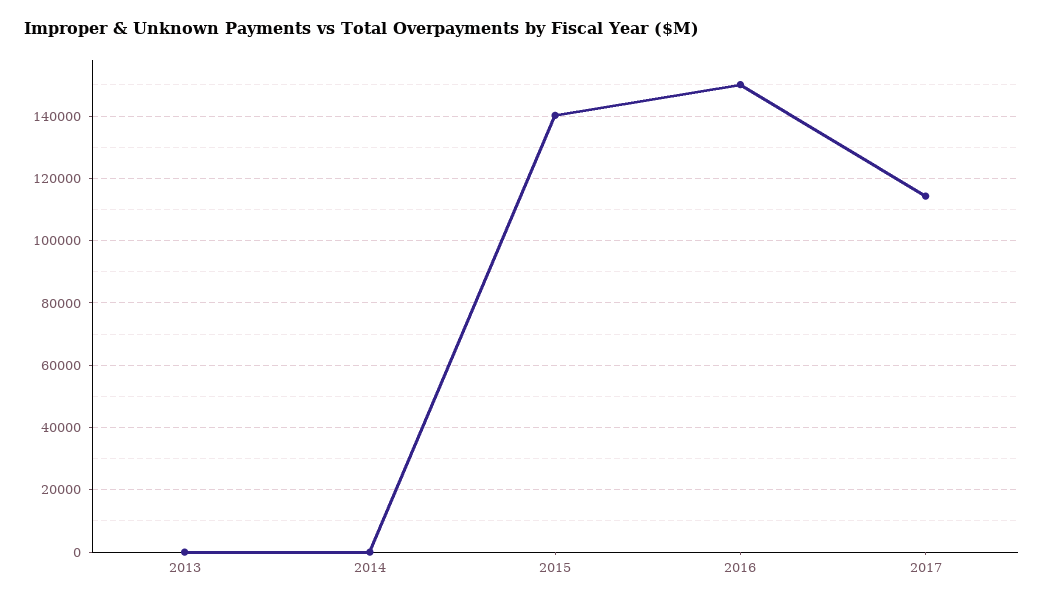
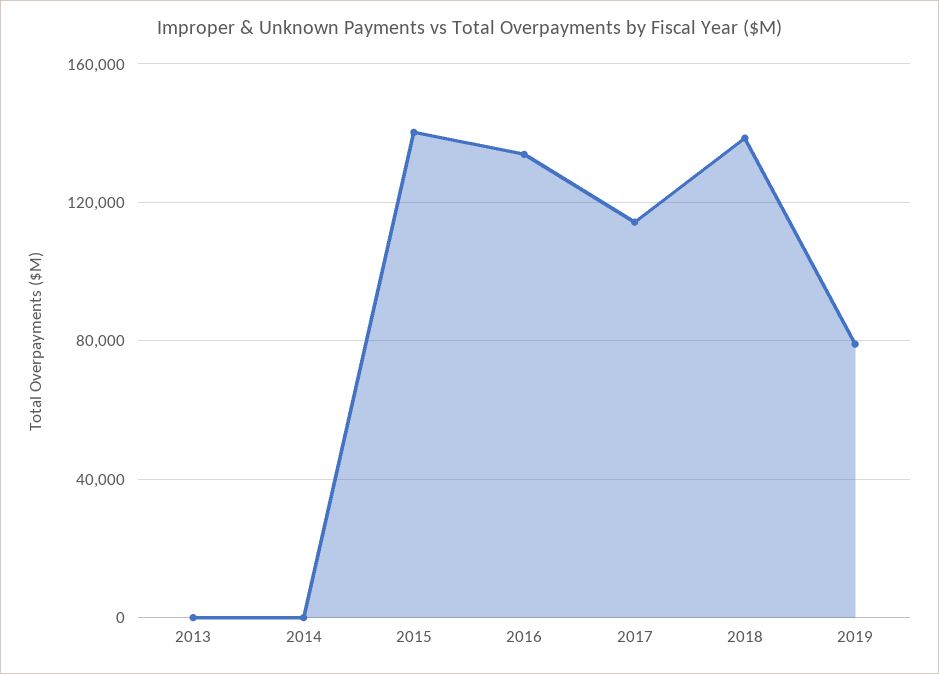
2016: 150000 -> 135000
2018: none -> 140000
2019: none -> 80000

